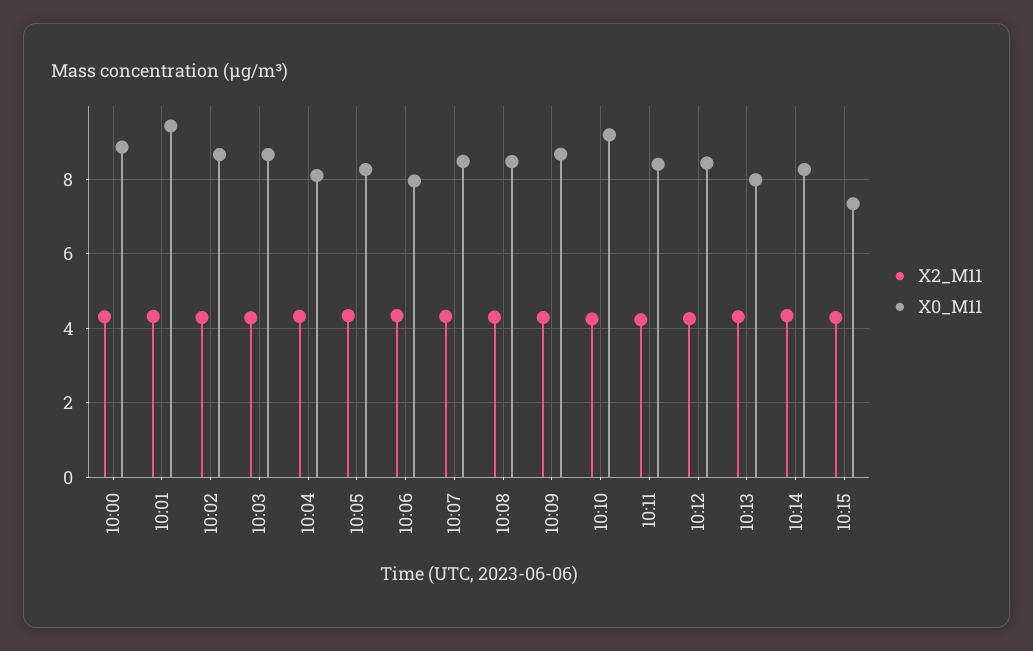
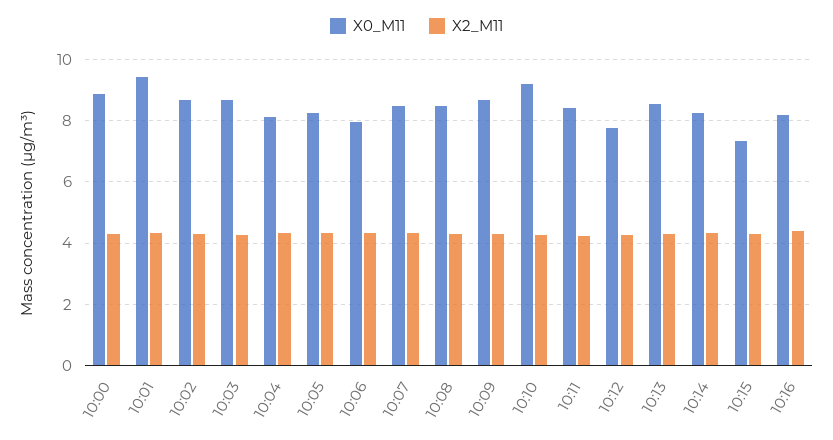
X0_M11, 10:12: 8.4 -> 7.8
X0_M11, 10:13: 8 -> 8.6
X0_M11, 10:16: none -> 8.2
X2_M11, 10:16: none -> 4.4

